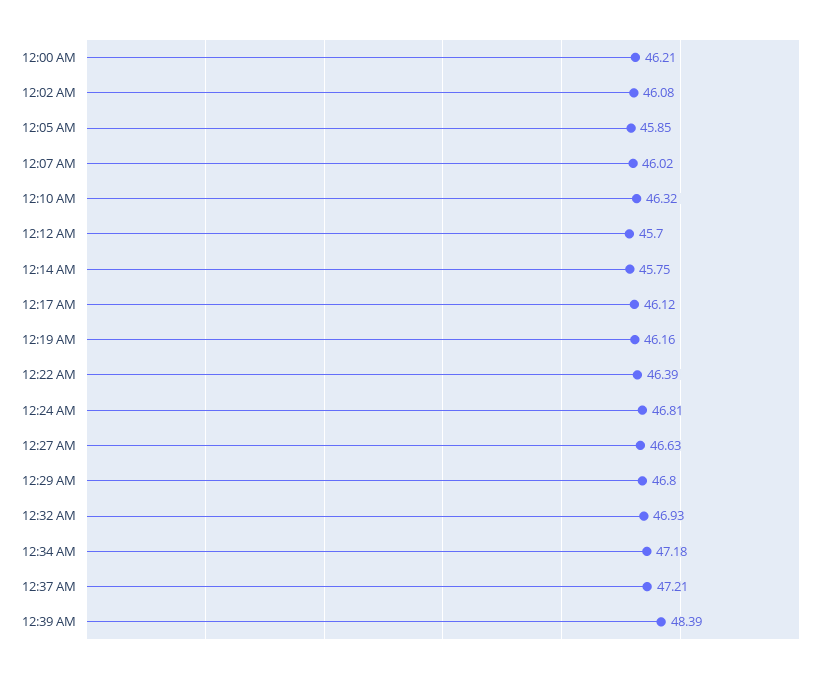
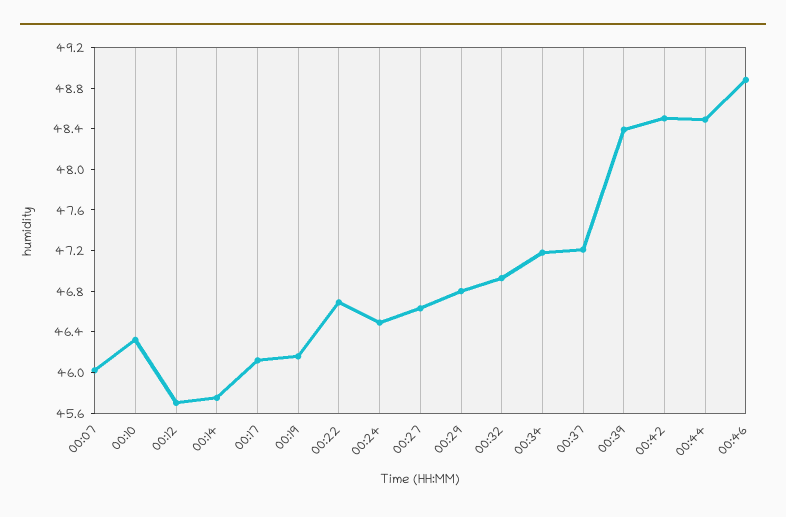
12:00 AM: 46.21 -> none
12:02 AM: 46.08 -> none
12:05 AM: 45.85 -> none
12:22 AM: 46.39 -> 46.7
12:24 AM: 46.81 -> 46.5
00:42: none -> 48.5
00:44: none -> 48.5
00:46: none -> 48.9

